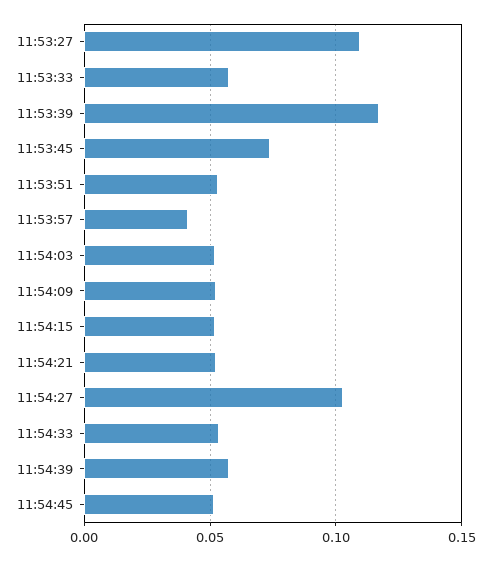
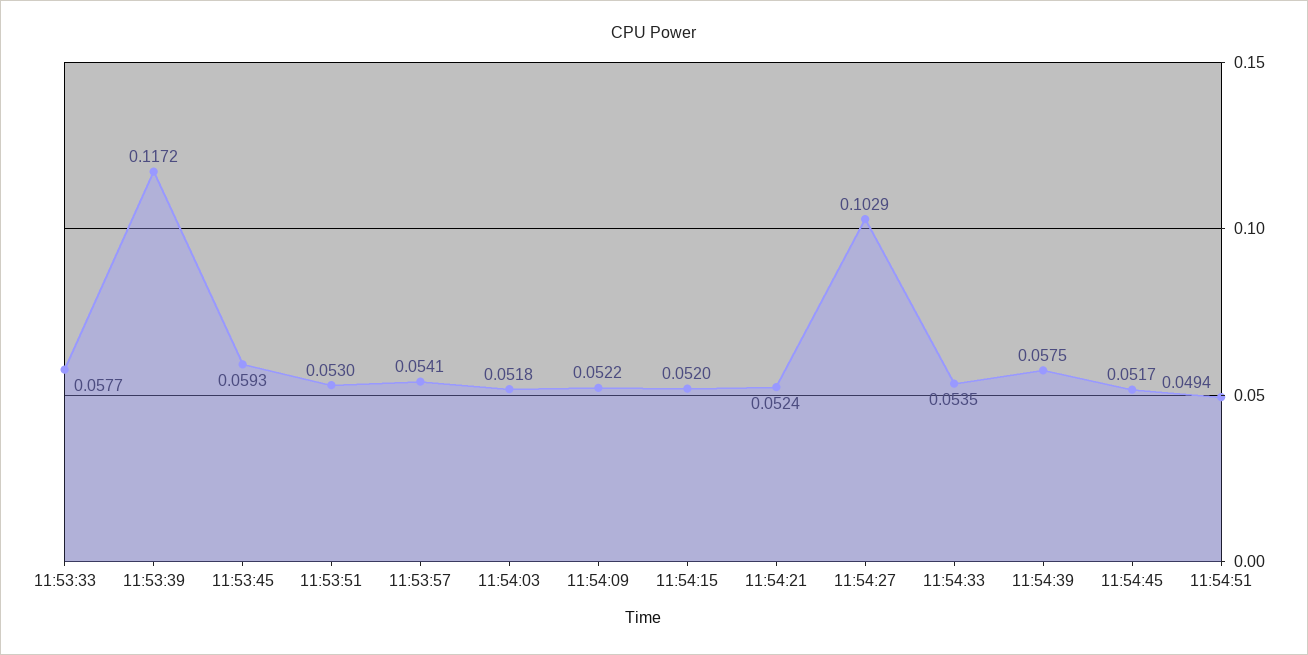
11:53:27: 0.11 -> none
11:53:45: 0.075 -> 0.0593
11:53:57: 0.04 -> 0.0541
11:54:51: none -> 0.0494

